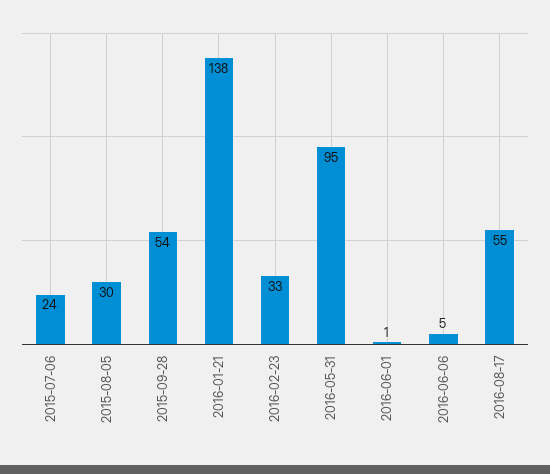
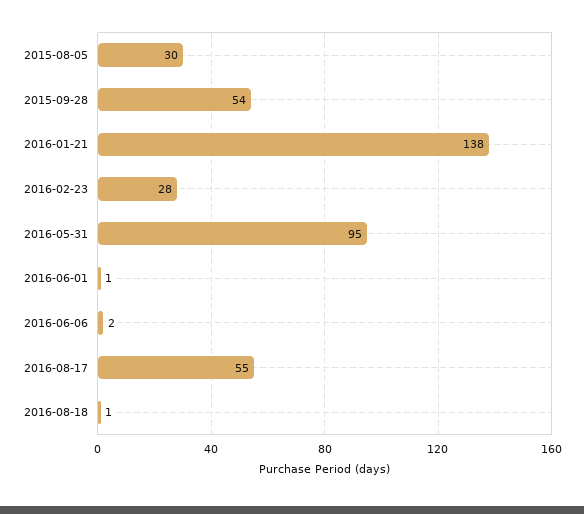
2015-07-06: 24 -> none
2016-02-23: 33 -> 28
2016-06-06: 5 -> 2
2016-08-18: none -> 1

